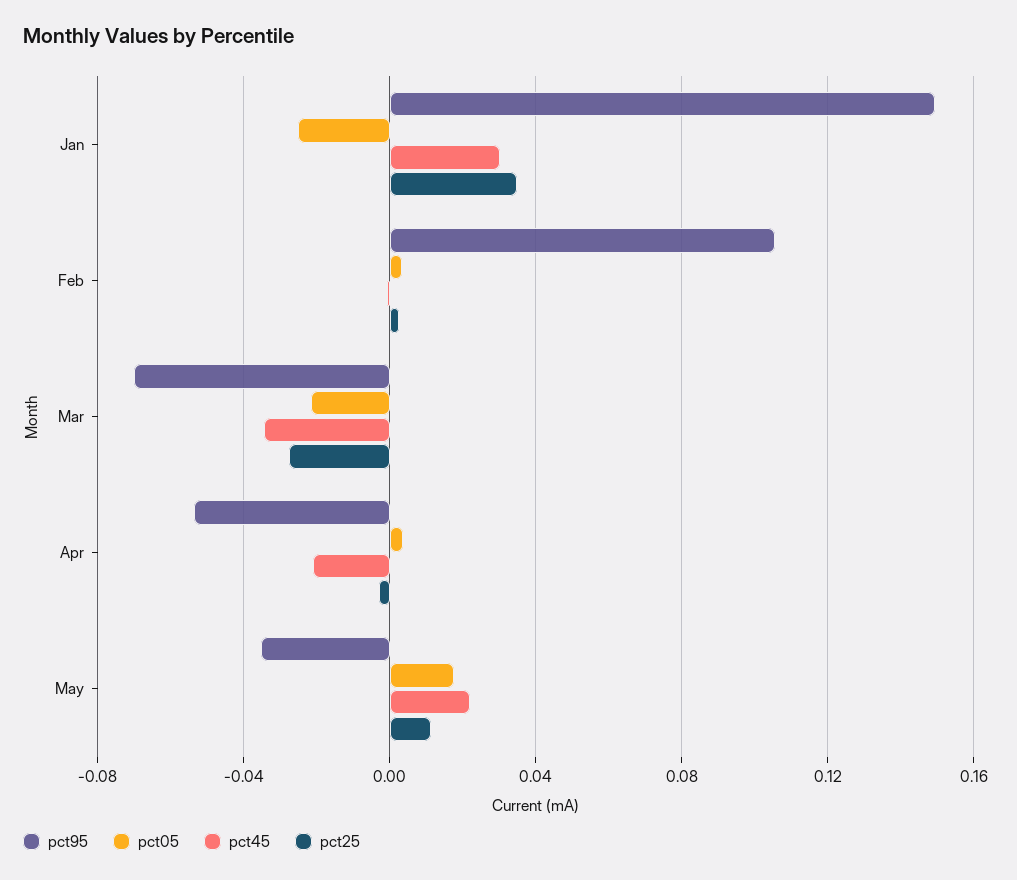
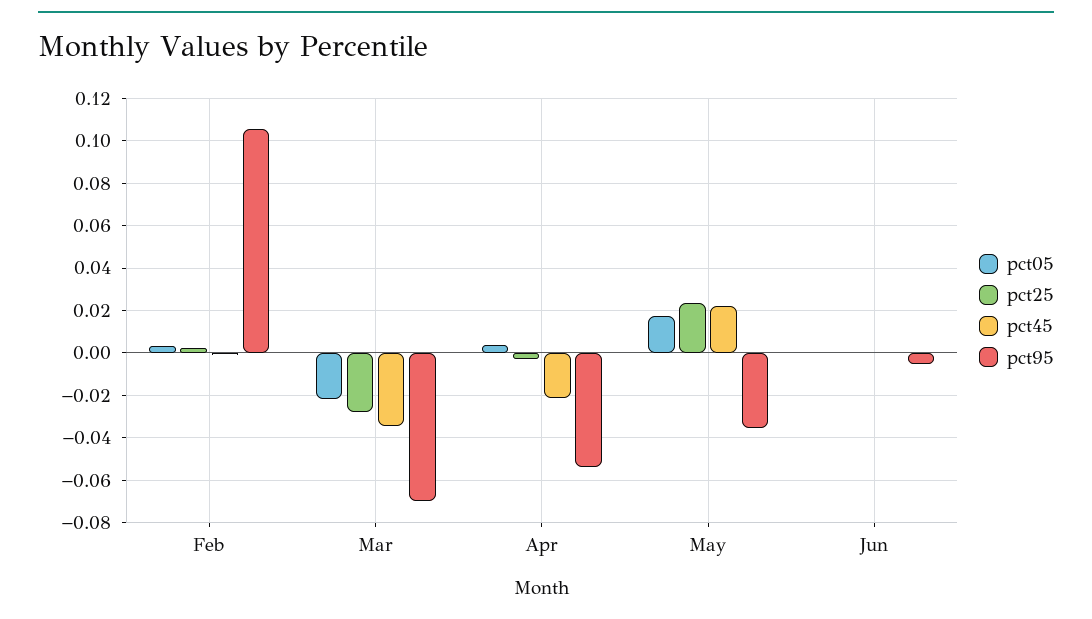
pct95, Jan: 0.15 -> none
pct05, Jan: -0.025 -> none
pct45, Jan: 0.03 -> none
pct25, Jan: 0.035 -> none
pct25, May: 0.01 -> 0.025
pct05, Jun: none -> 0
pct25, Jun: none -> 0
pct45, Jun: none -> 0
pct95, Jun: none -> -0.005

